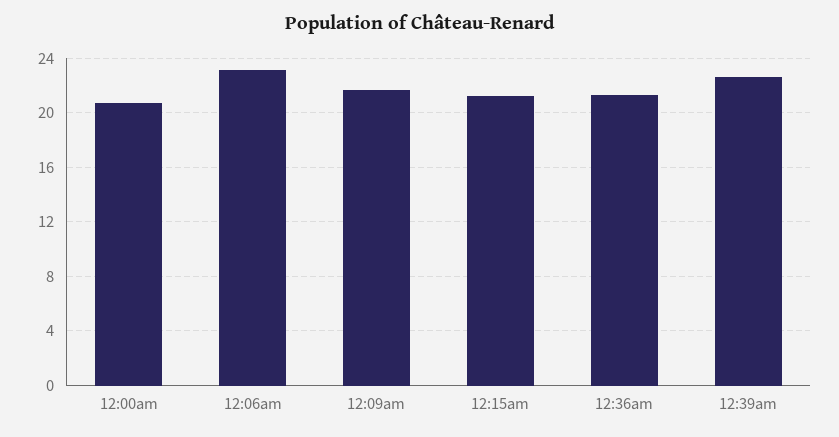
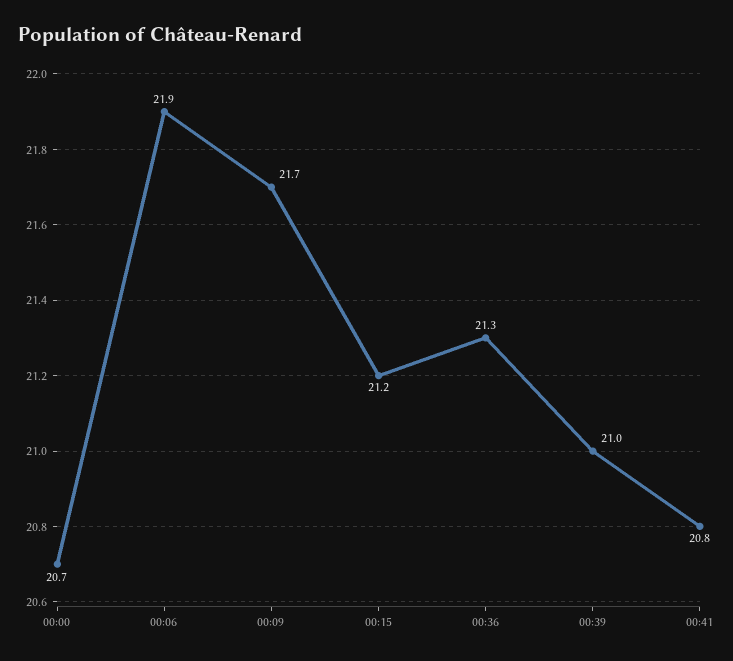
12:06am: 23 -> 21.9
12:39am: 22.5 -> 21
00:41: none -> 20.8

